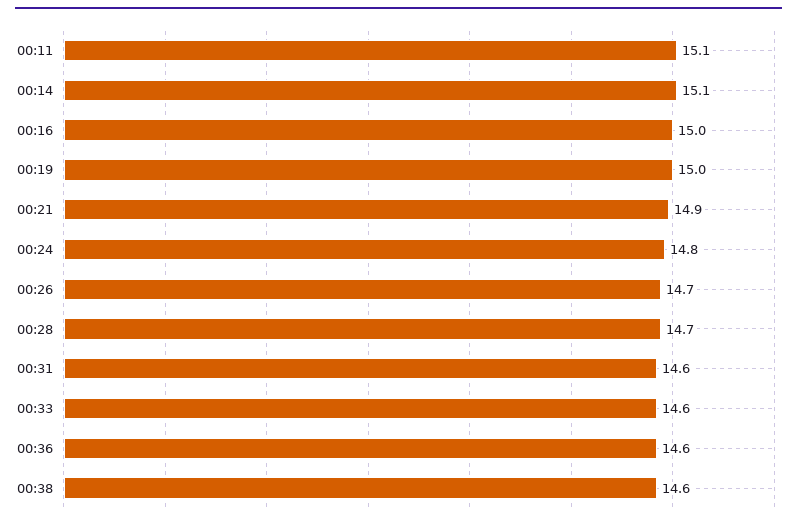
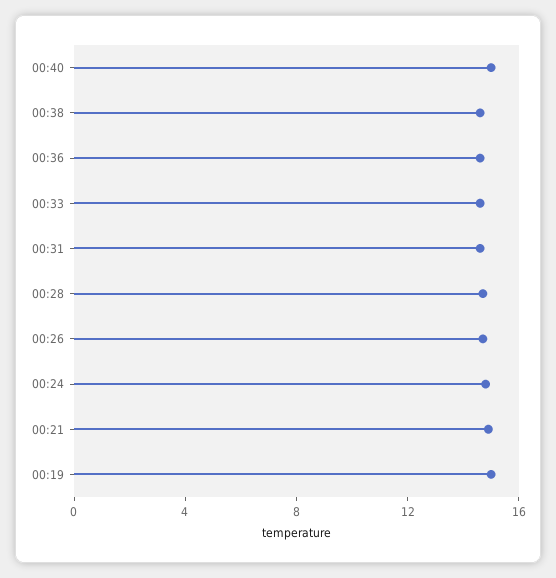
00:11: 15.1 -> none
00:14: 15.1 -> none
00:16: 15 -> none
00:40: none -> 15

